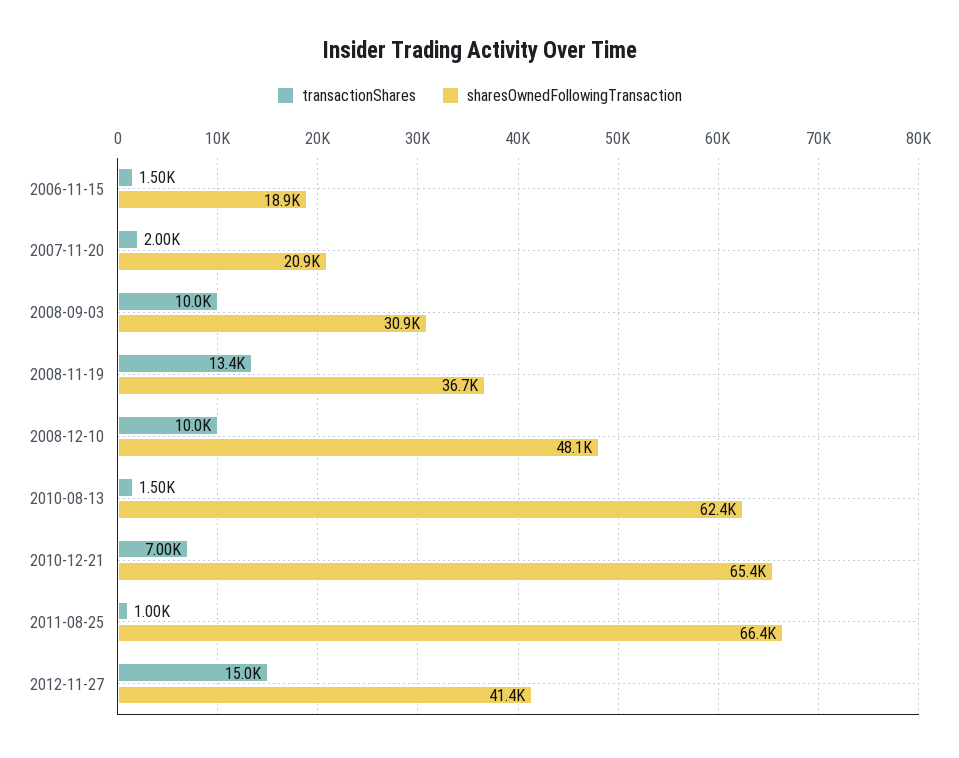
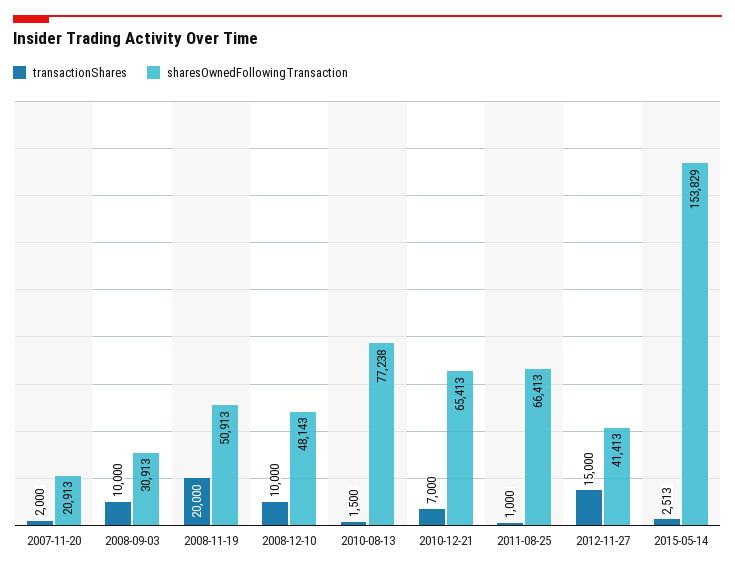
transactionShares, 2006-11-15: 1500 -> none
sharesOwnedFollowingTransaction, 2006-11-15: 18900 -> none
transactionShares, 2008-11-19: 13400 -> 20000
sharesOwnedFollowingTransaction, 2008-11-19: 36700 -> 50913
sharesOwnedFollowingTransaction, 2010-08-13: 62400 -> 77238
transactionShares, 2015-05-14: none -> 2513
sharesOwnedFollowingTransaction, 2015-05-14: none -> 153829

